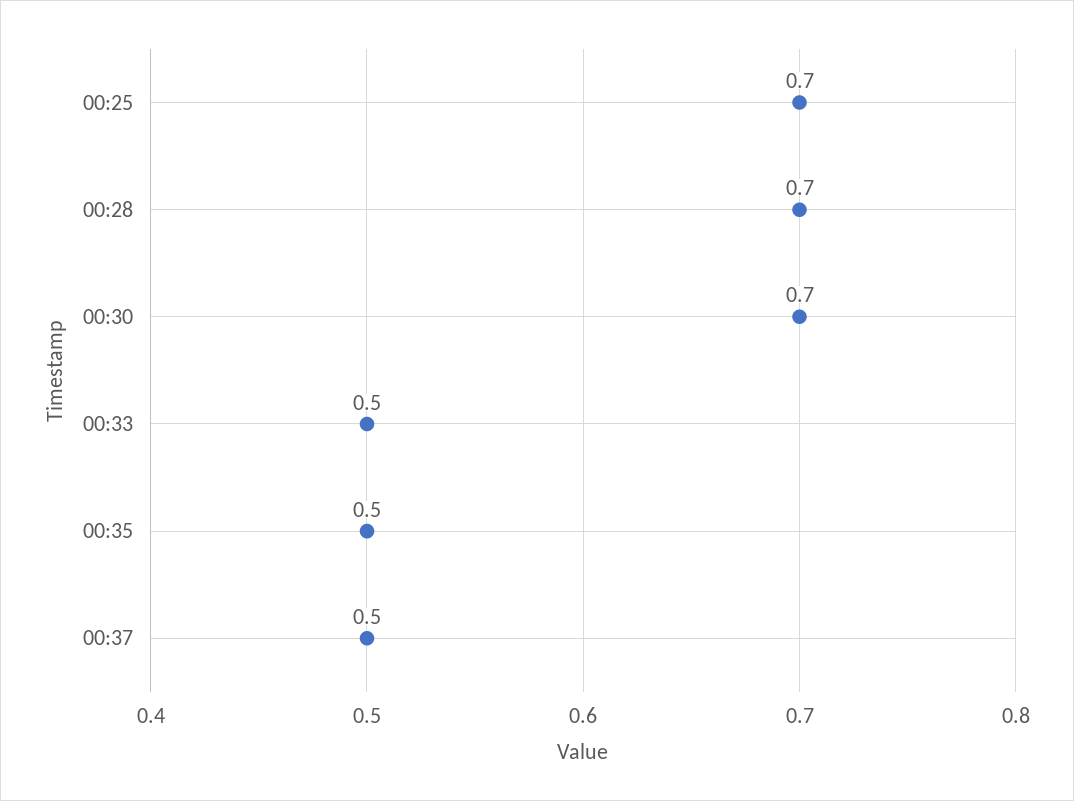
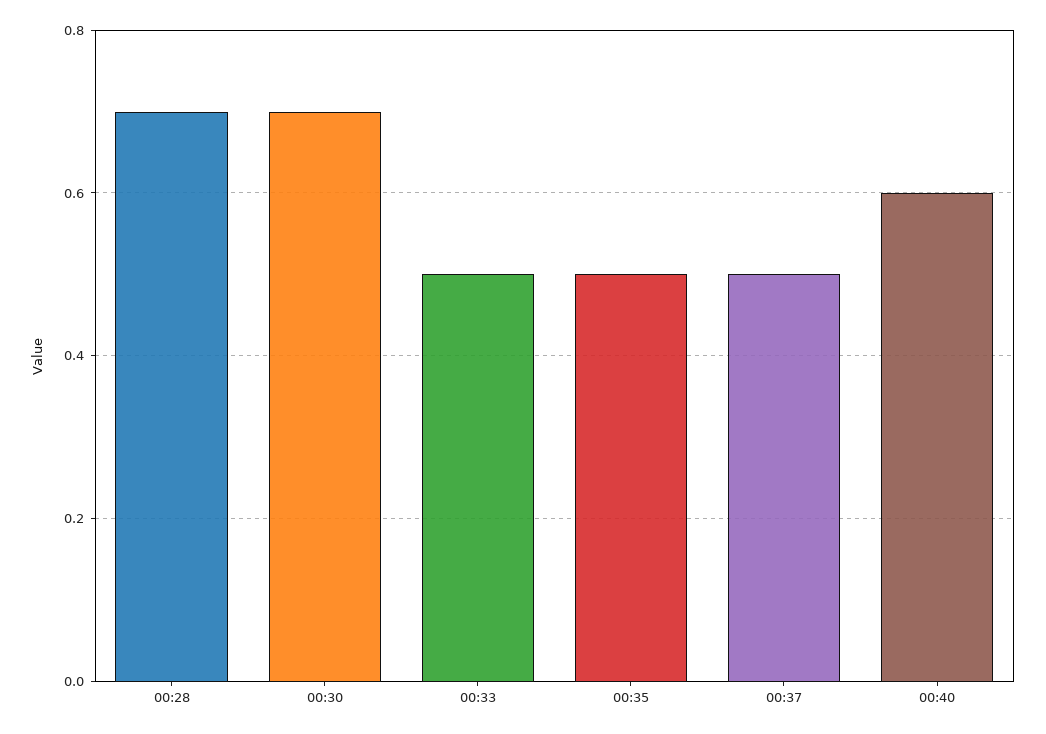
00:25: 0.7 -> none
00:40: none -> 0.6

